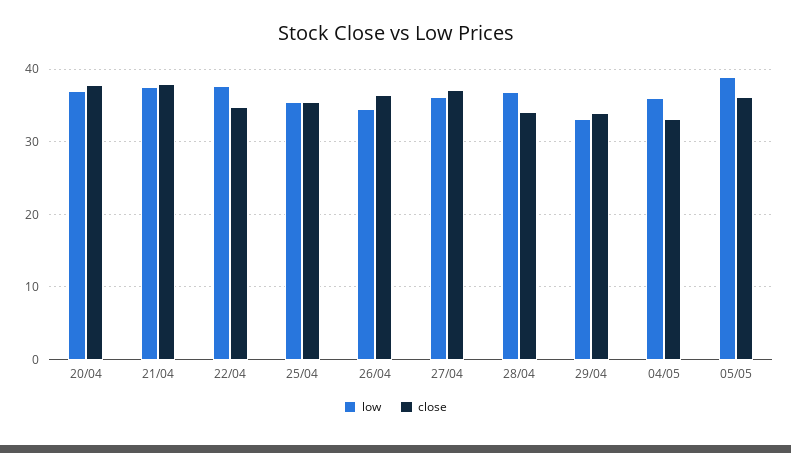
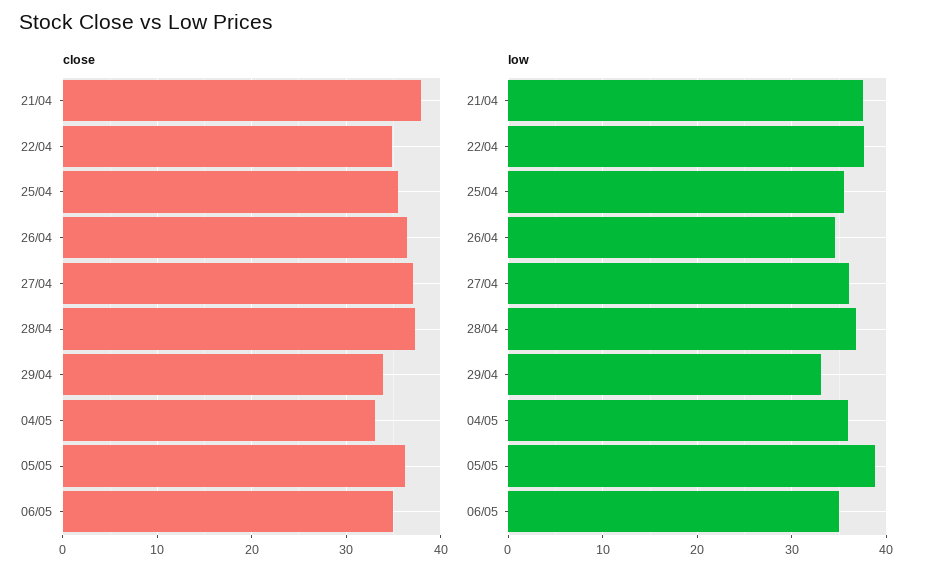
low, 20/04: 37 -> none
close, 20/04: 38 -> none
close, 28/04: 34 -> 37
close, 06/05: none -> 35
low, 06/05: none -> 35

